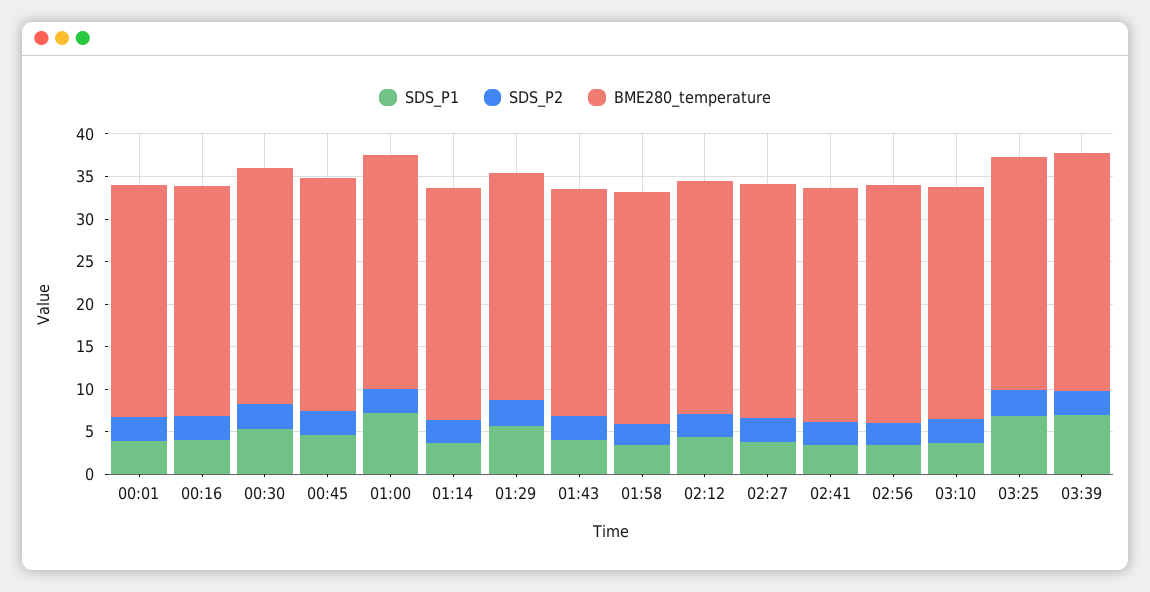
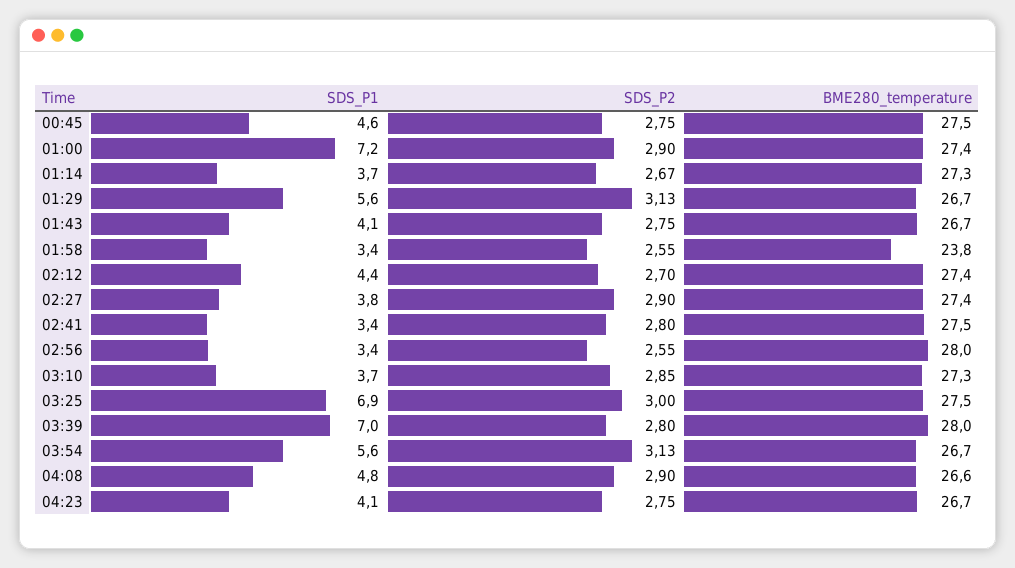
SDS_P1, 00:01: 4 -> none
SDS_P2, 00:01: 3 -> none
BME280_temperature, 00:01: 27 -> none
SDS_P1, 00:16: 4 -> none
SDS_P2, 00:16: 3 -> none
BME280_temperature, 00:16: 27 -> none
SDS_P1, 00:30: 5 -> none
SDS_P2, 00:30: 3 -> none
BME280_temperature, 00:30: 28 -> none
BME280_temperature, 01:58: 27 -> 23.8
SDS_P1, 03:54: none -> 5.6
SDS_P2, 03:54: none -> 3.13
BME280_temperature, 03:54: none -> 26.7
SDS_P1, 04:08: none -> 4.8
SDS_P2, 04:08: none -> 2.9
BME280_temperature, 04:08: none -> 26.6
SDS_P1, 04:23: none -> 4.1
SDS_P2, 04:23: none -> 2.75
BME280_temperature, 04:23: none -> 26.7

